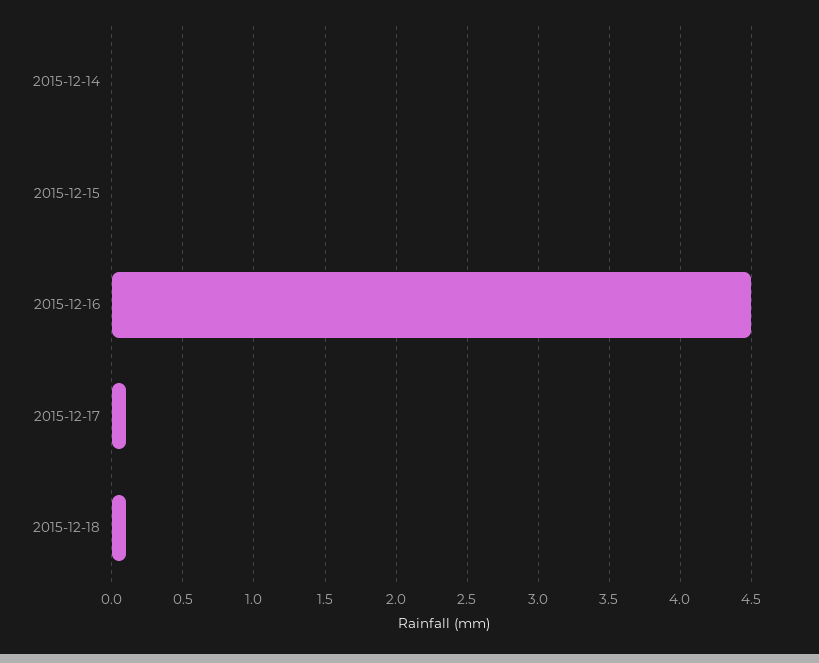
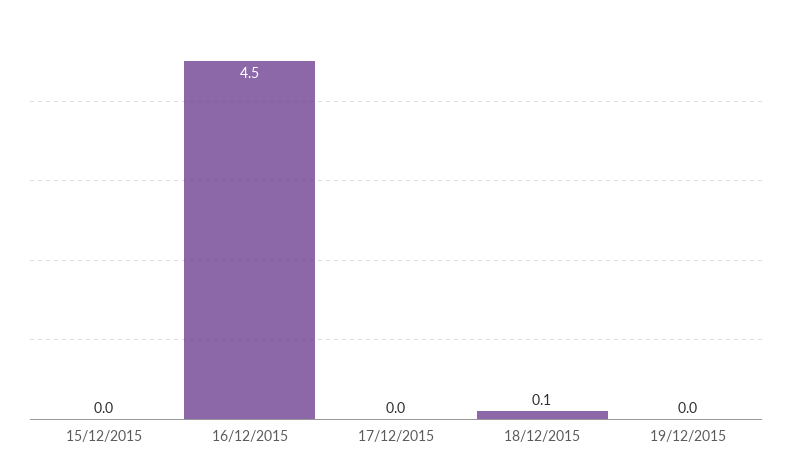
2015-12-14: 0 -> none
2015-12-17: 0.1 -> 0
19/12/2015: none -> 0

